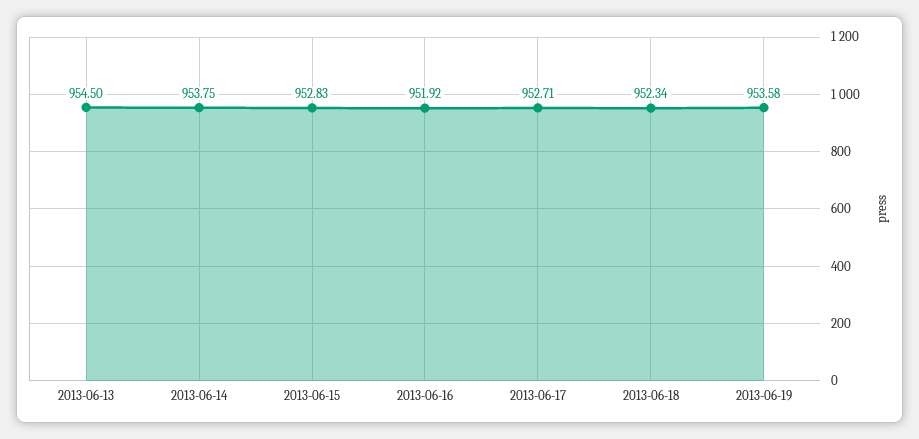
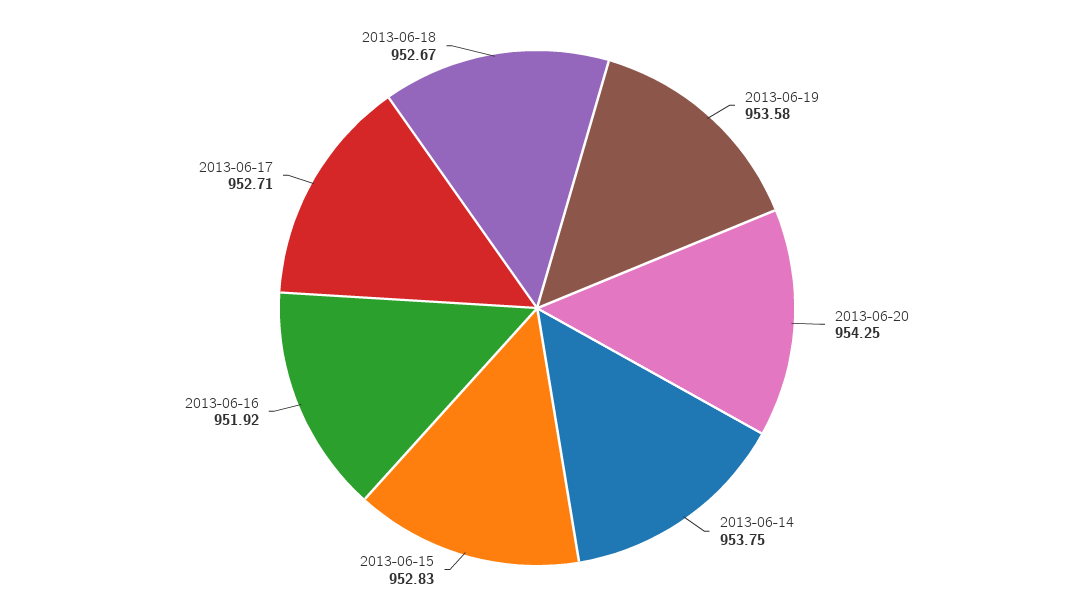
2013-06-13: 954.5 -> none
2013-06-18: 952.34 -> 952.67
2013-06-20: none -> 954.25

